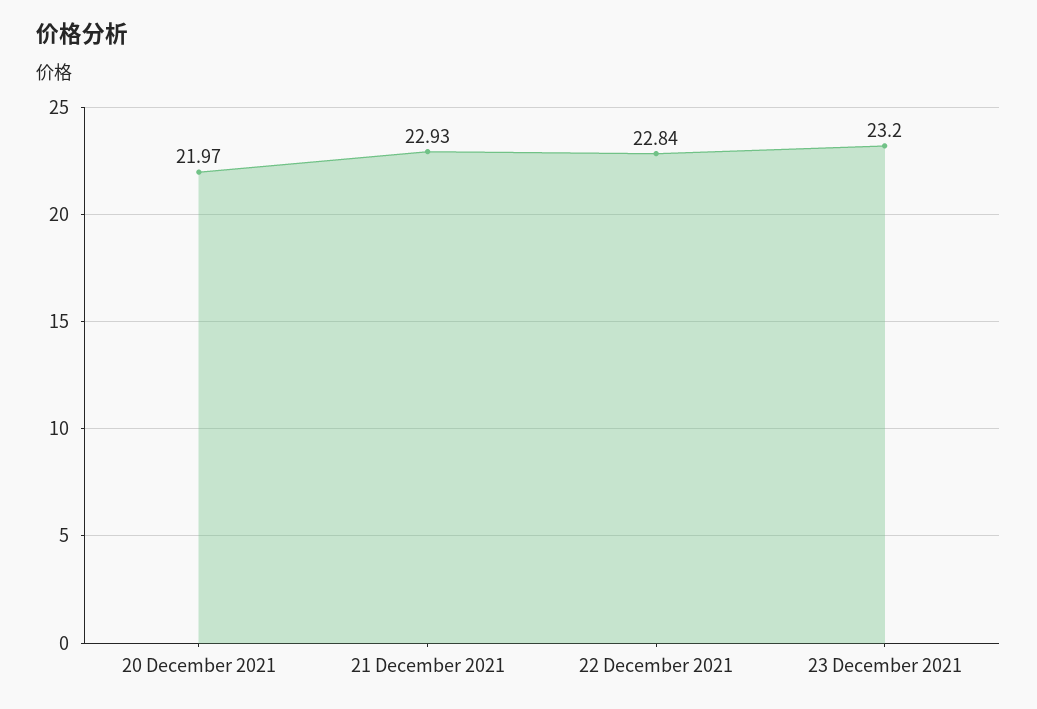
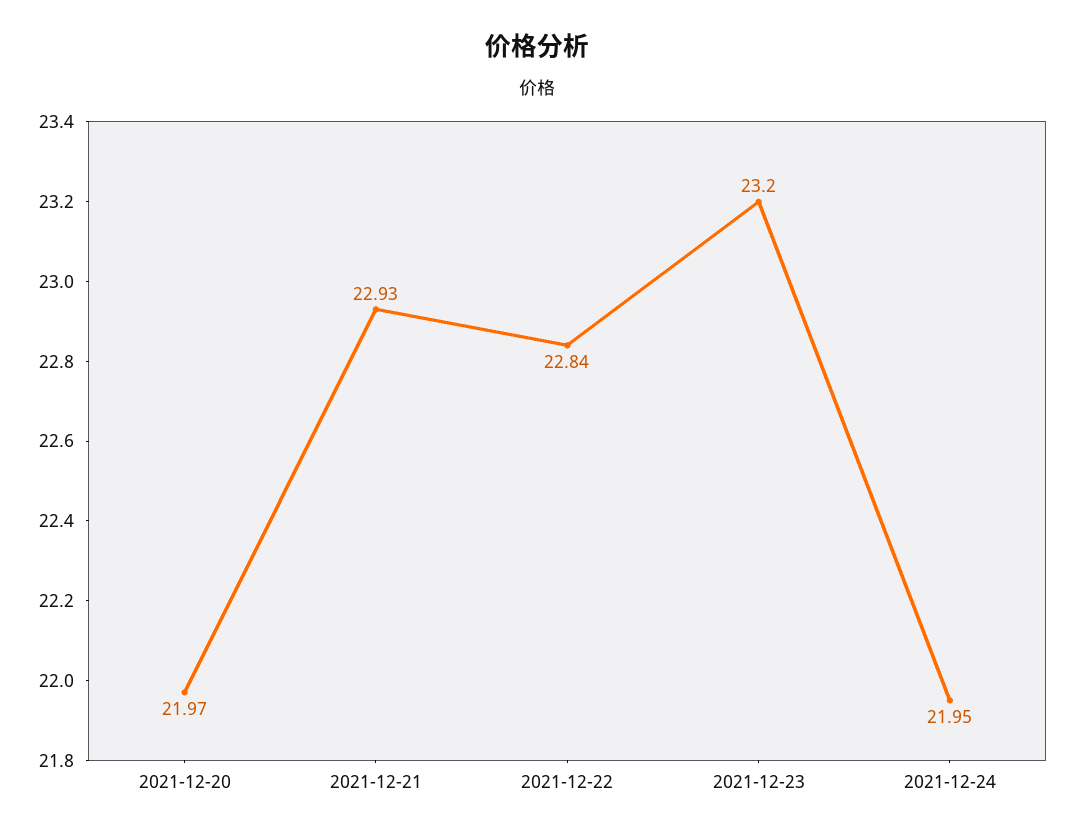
2021-12-24: none -> 21.95

